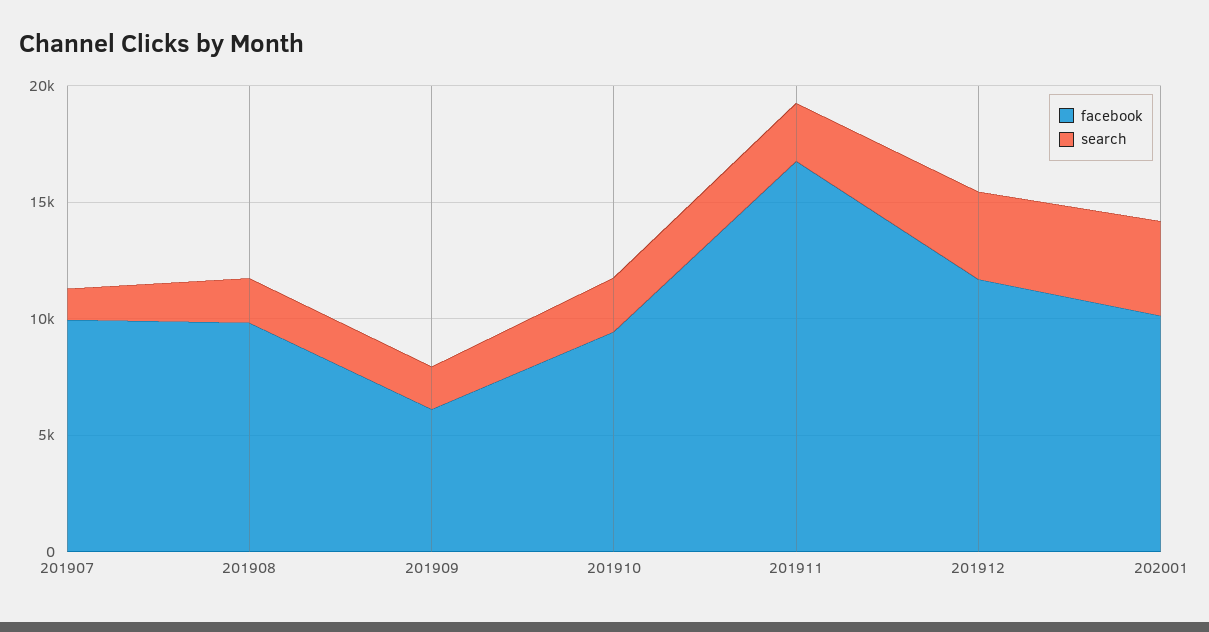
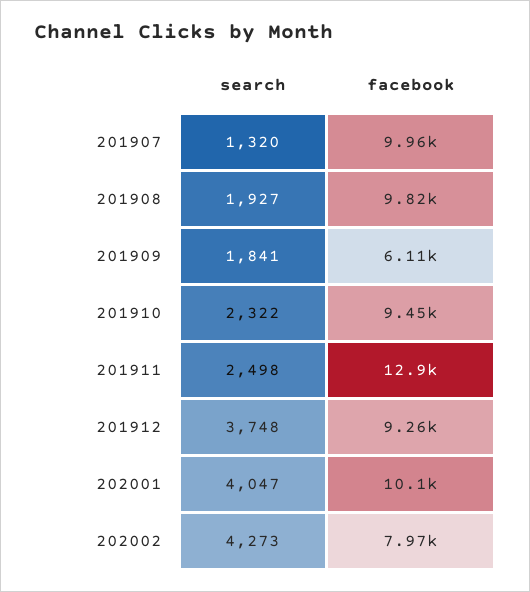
facebook, 201911: 17000 -> 12900
facebook, 201912: 12000 -> 9260
search, 202002: none -> 4273
facebook, 202002: none -> 7970

